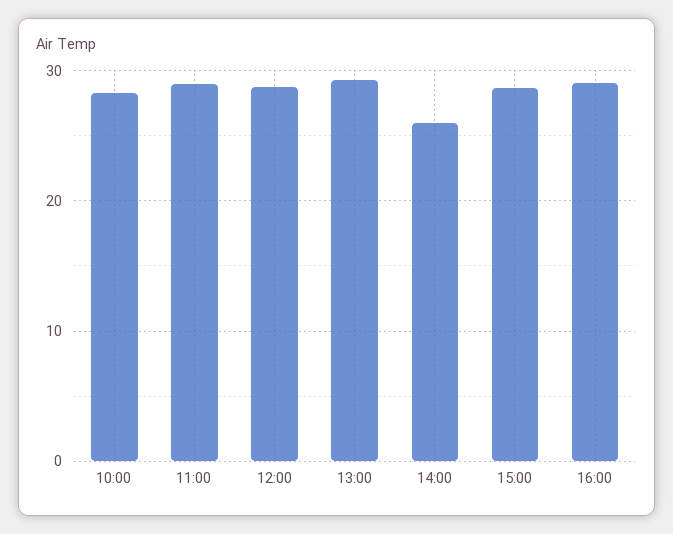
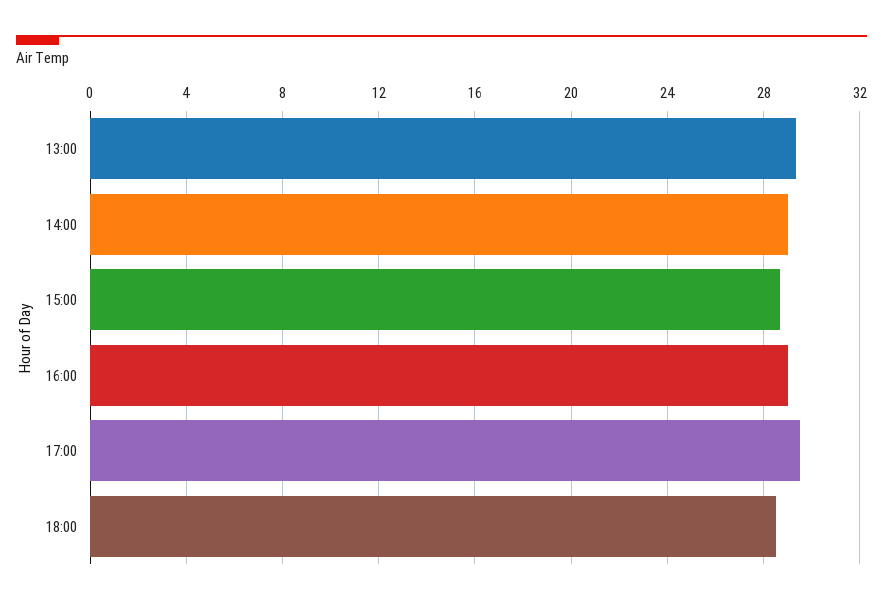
10:00: 28 -> none
11:00: 29 -> none
12:00: 29 -> none
14:00: 26 -> 29
17:00: none -> 29.5
18:00: none -> 28.5

